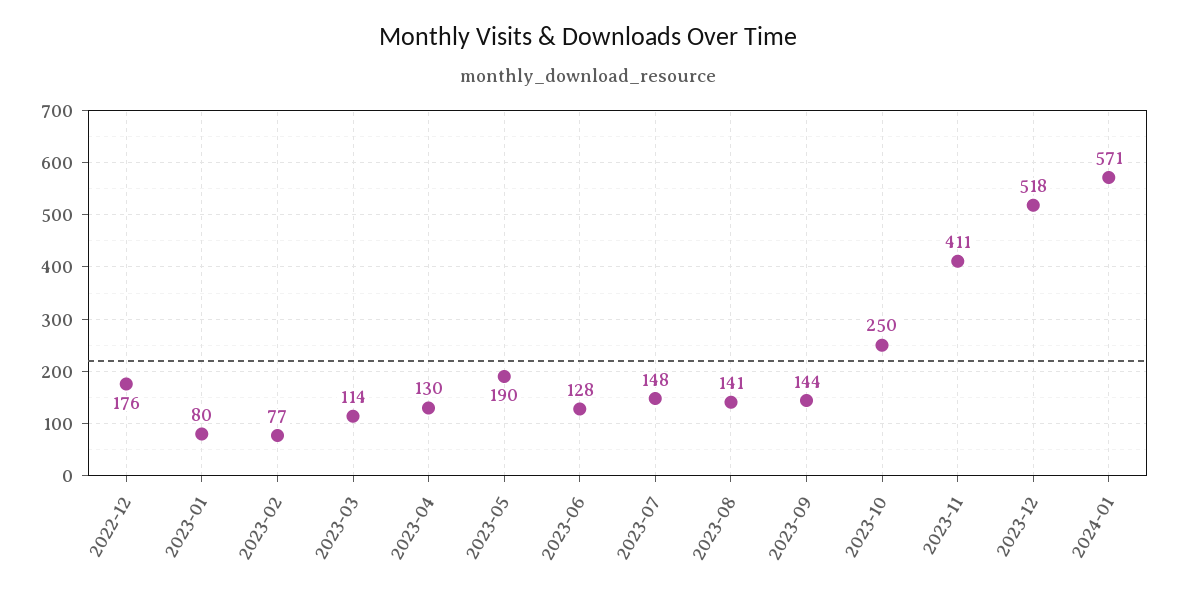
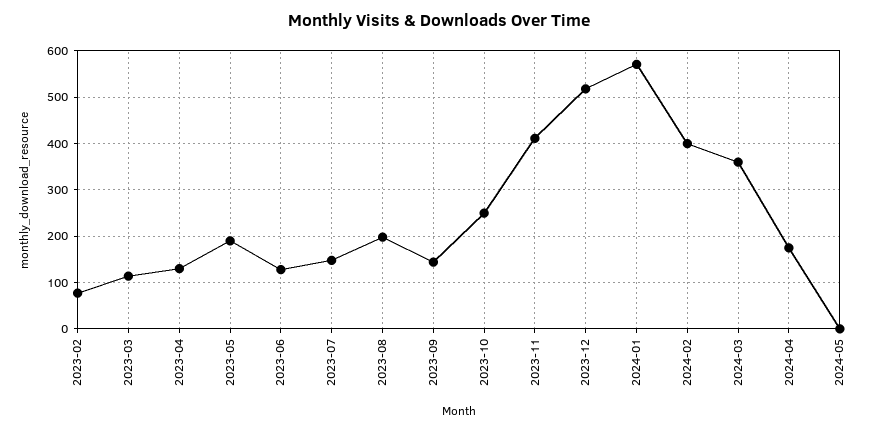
2022-12: 176 -> none
2023-01: 80 -> none
2023-08: 141 -> 200
2024-02: none -> 400
2024-03: none -> 360
2024-04: none -> 180
2024-05: none -> 0

